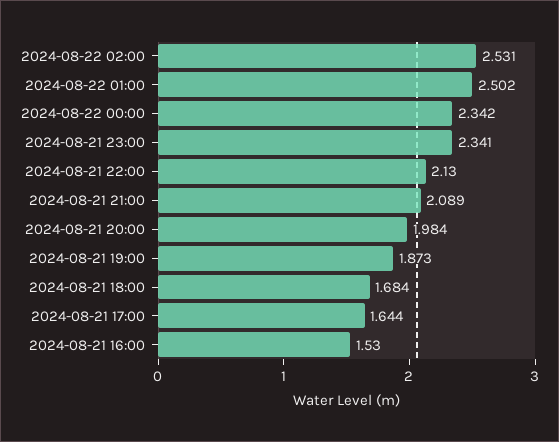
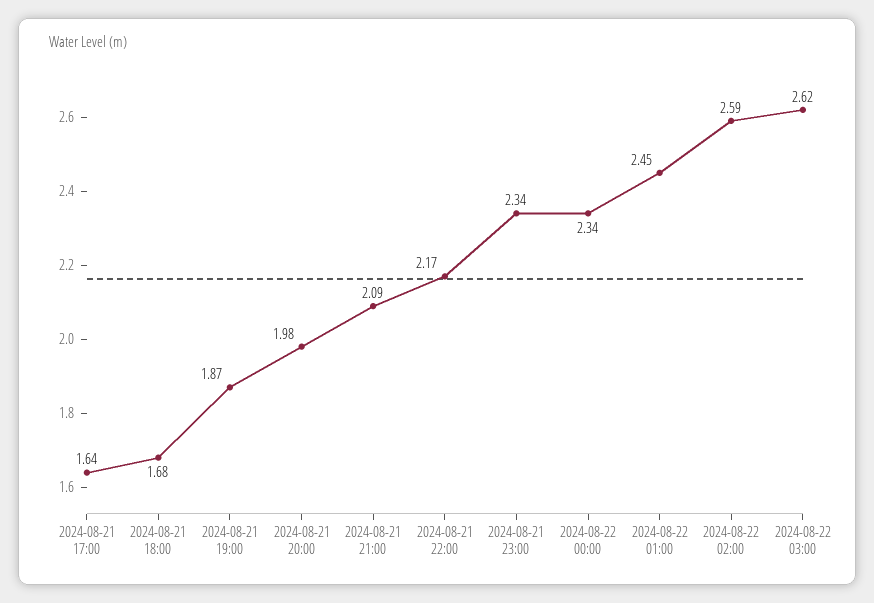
2024-08-22 02:00: 2.531 -> 2.59
2024-08-22 01:00: 2.502 -> 2.45
2024-08-21 22:00: 2.13 -> 2.17
2024-08-21 16:00: 1.53 -> none
2024-08-22 03:00: none -> 2.62

